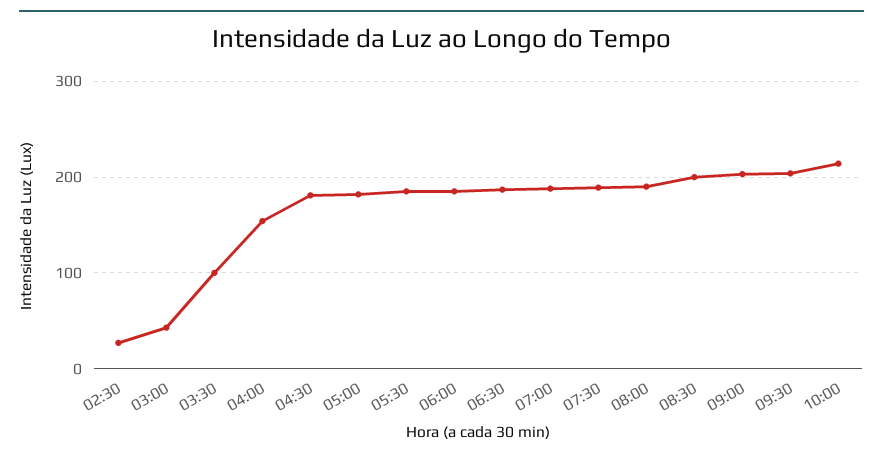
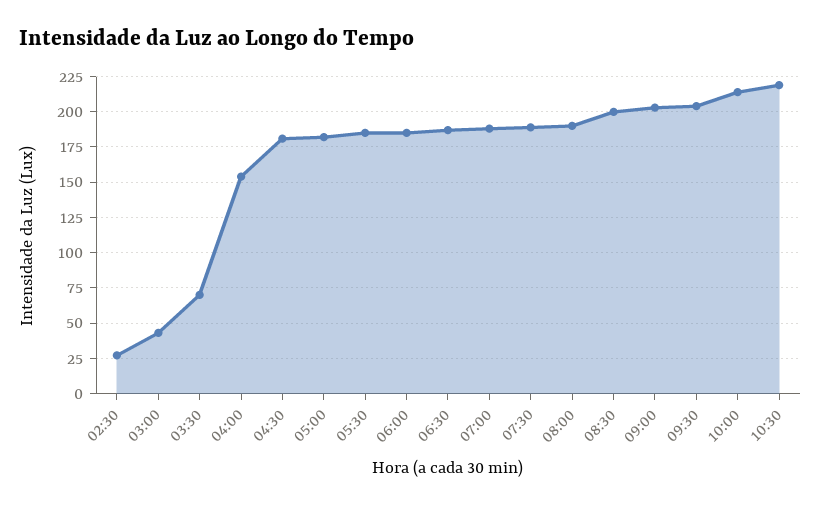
03:30: 100 -> 70
10:30: none -> 220

